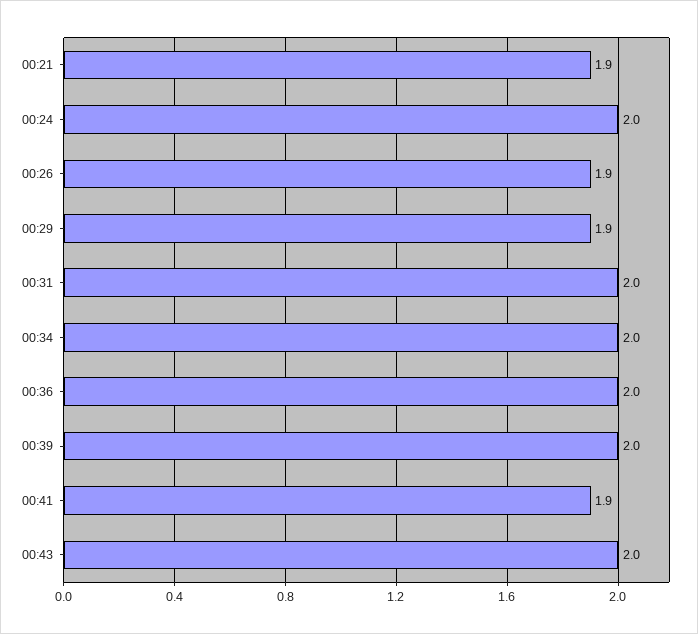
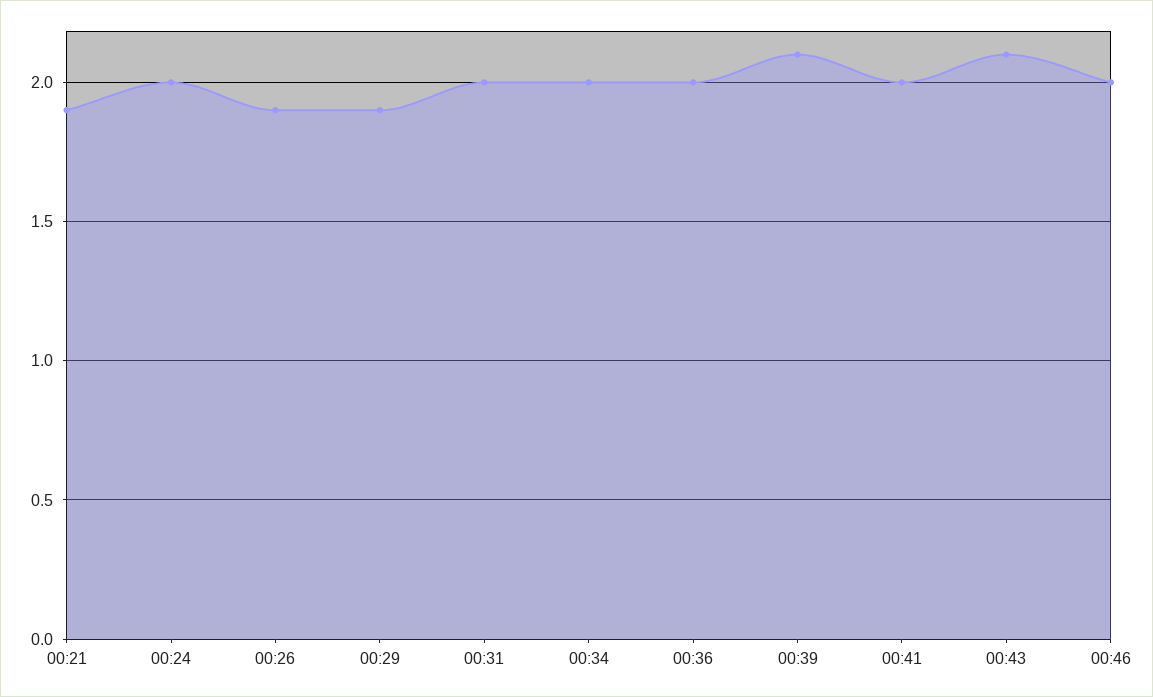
00:39: 2 -> 2.1
00:41: 1.9 -> 2
00:43: 2 -> 2.1
00:46: none -> 2

